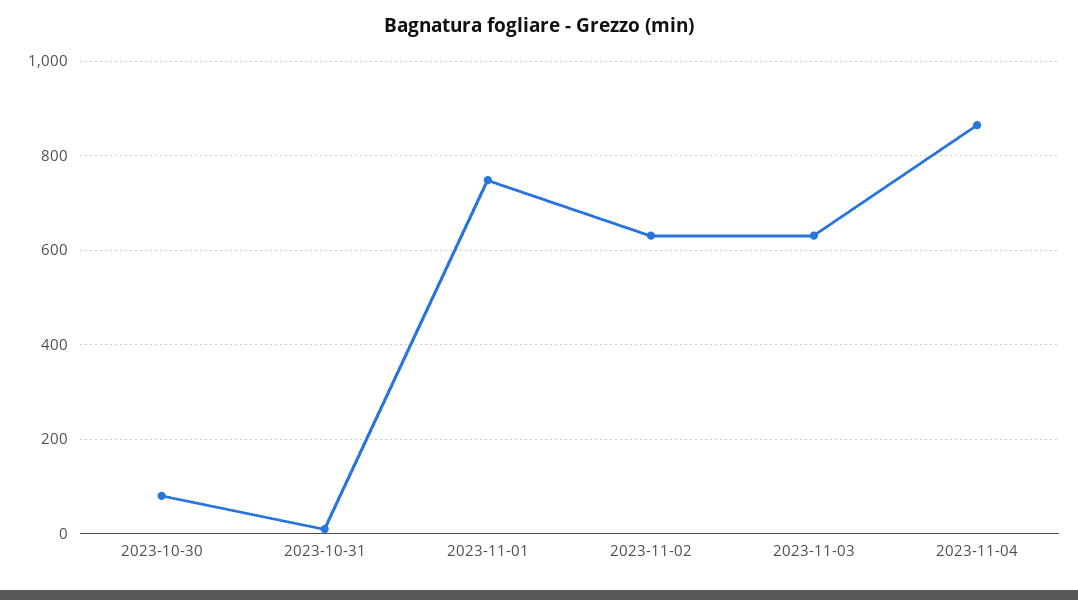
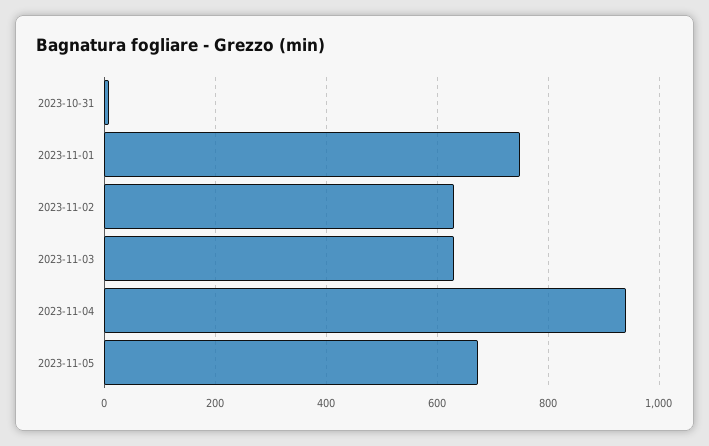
2023-10-30: 80 -> none
2023-11-04: 860 -> 940
2023-11-05: none -> 680

